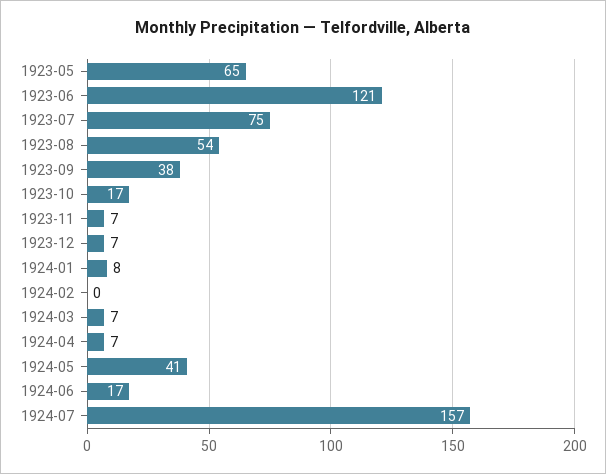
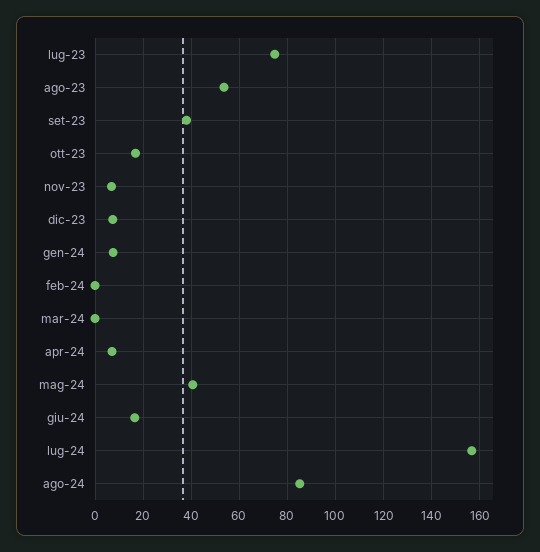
1923-05: 65 -> none
1923-06: 121 -> none
1924-03: 7 -> 0
ago-24: none -> 85

